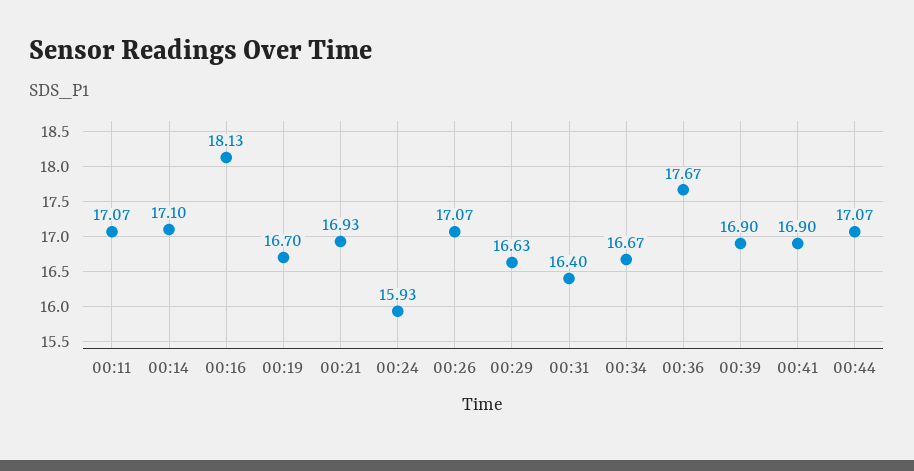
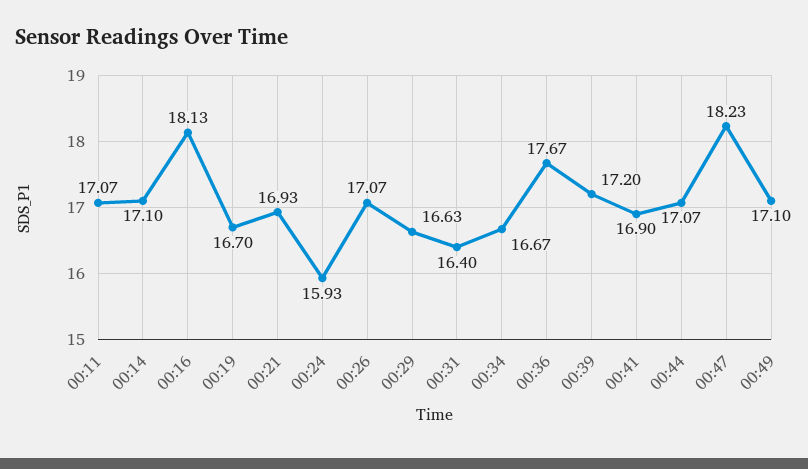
00:39: 16.9 -> 17.2
00:47: none -> 18.23
00:49: none -> 17.1

